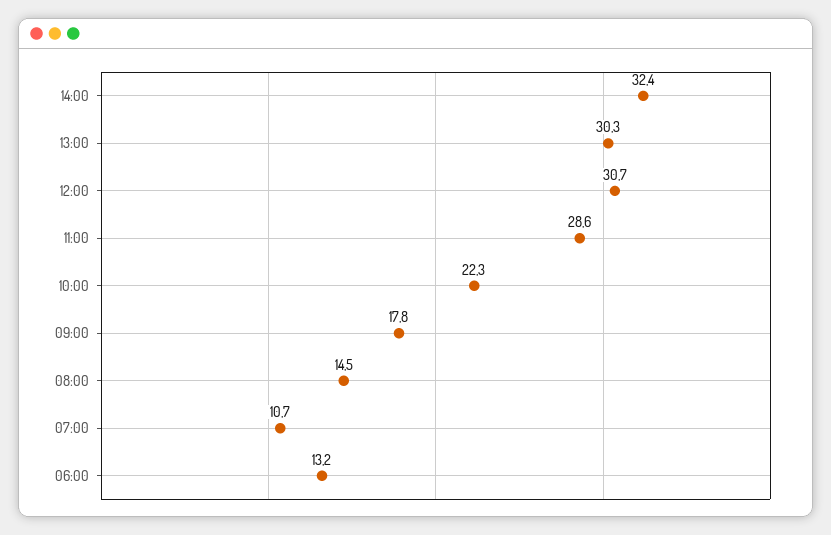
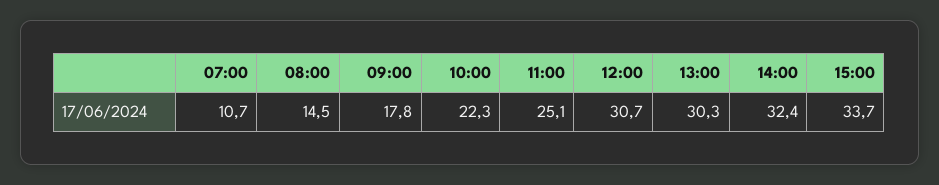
11:00: 28.6 -> 25.1
06:00: 13.2 -> none
15:00: none -> 33.7

